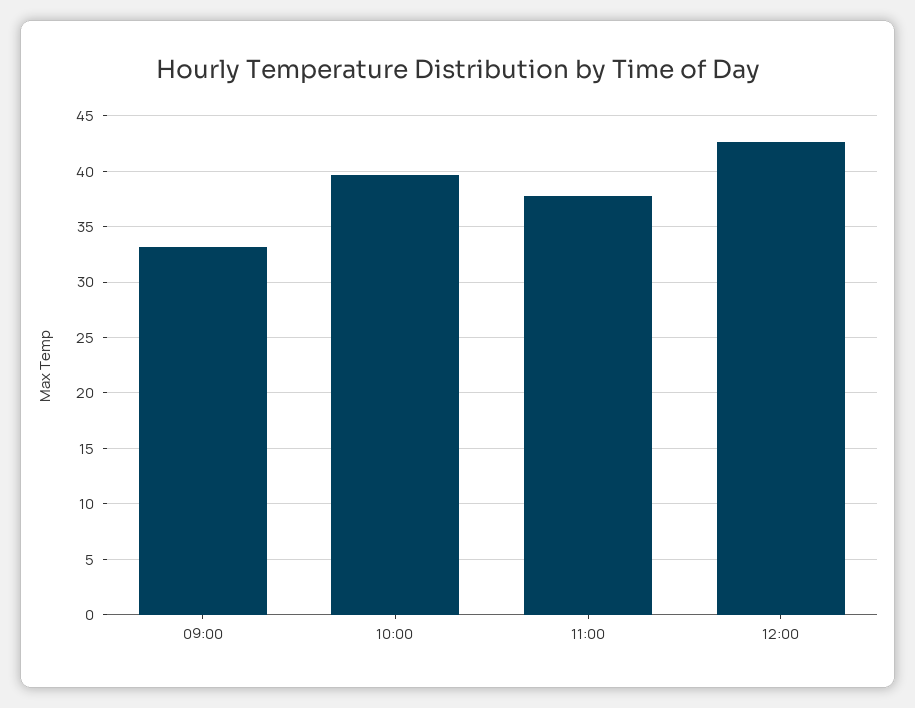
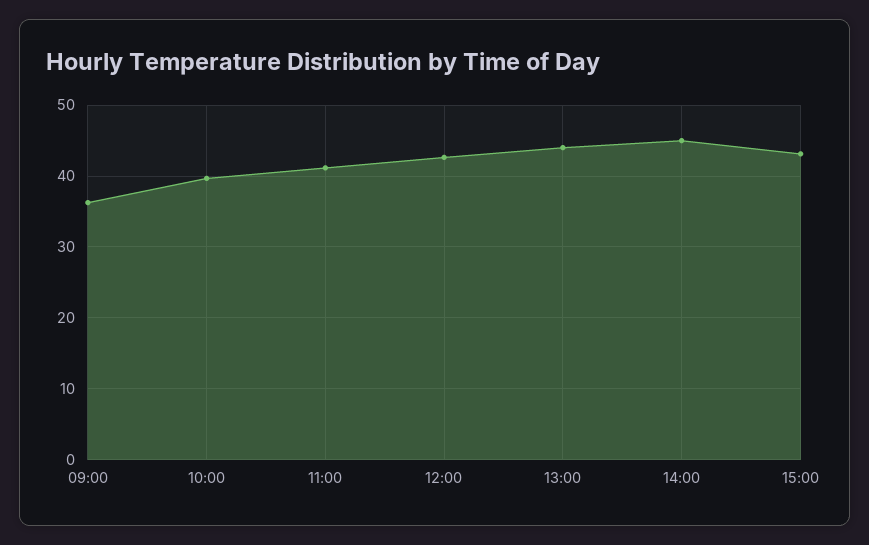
09:00: 33 -> 36
11:00: 38 -> 41
13:00: none -> 44
14:00: none -> 45
15:00: none -> 43

